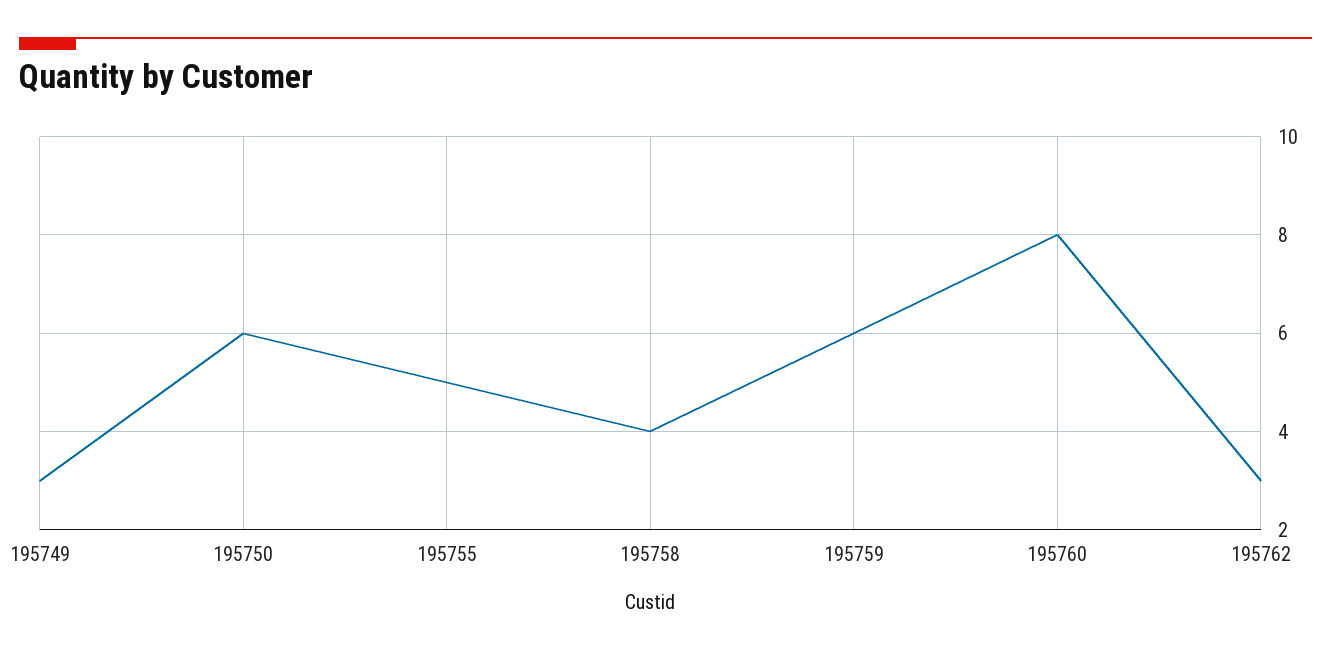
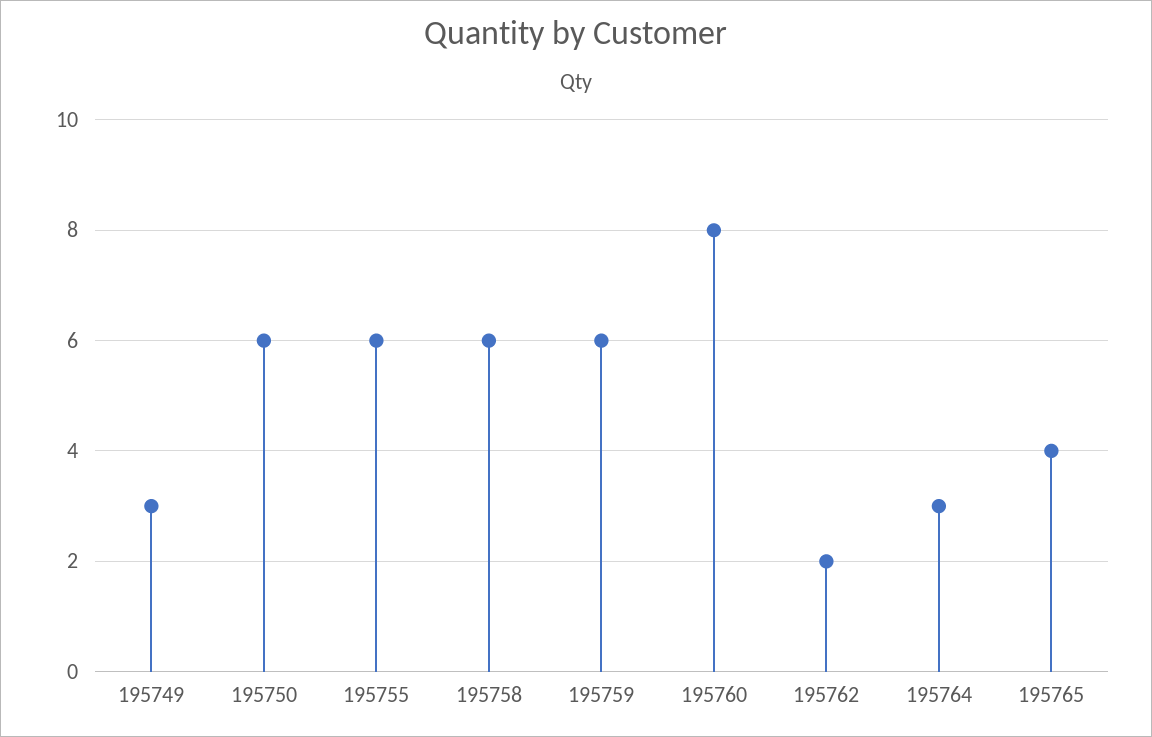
195755: 5 -> 6
195758: 4 -> 6
195762: 3 -> 2
195764: none -> 3
195765: none -> 4

